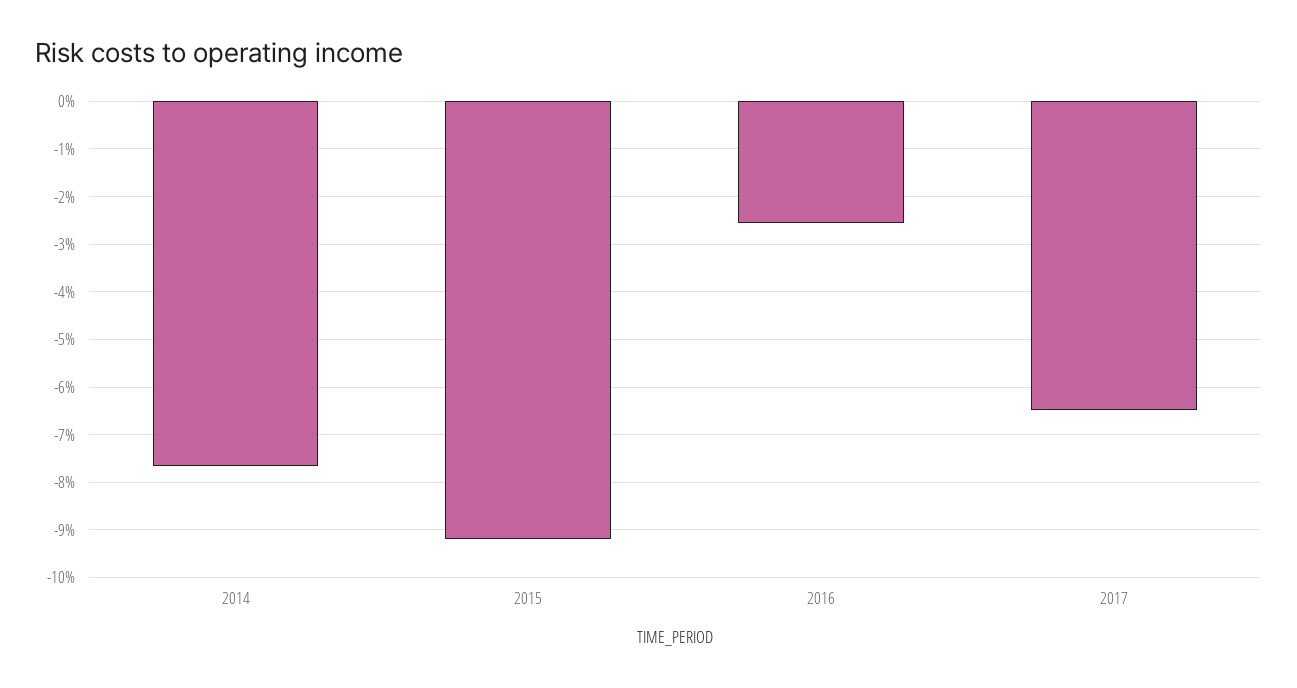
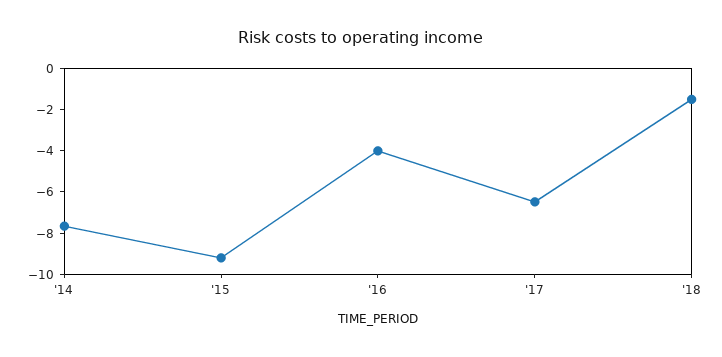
2016: -2.6 -> -4
'18: none -> -1.5

